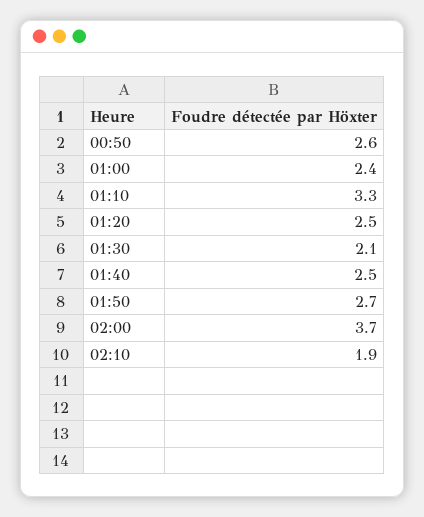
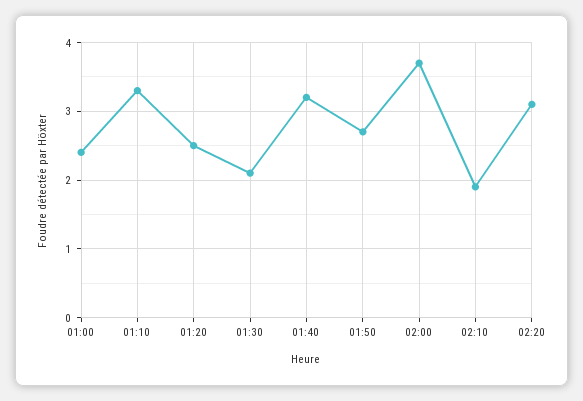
00:50: 2.6 -> none
01:40: 2.5 -> 3.2
02:20: none -> 3.1

